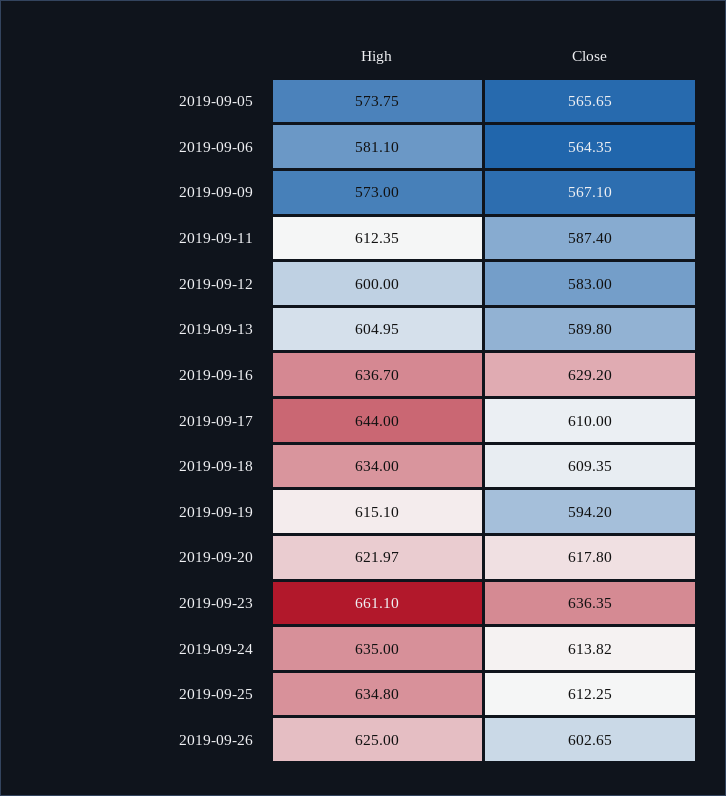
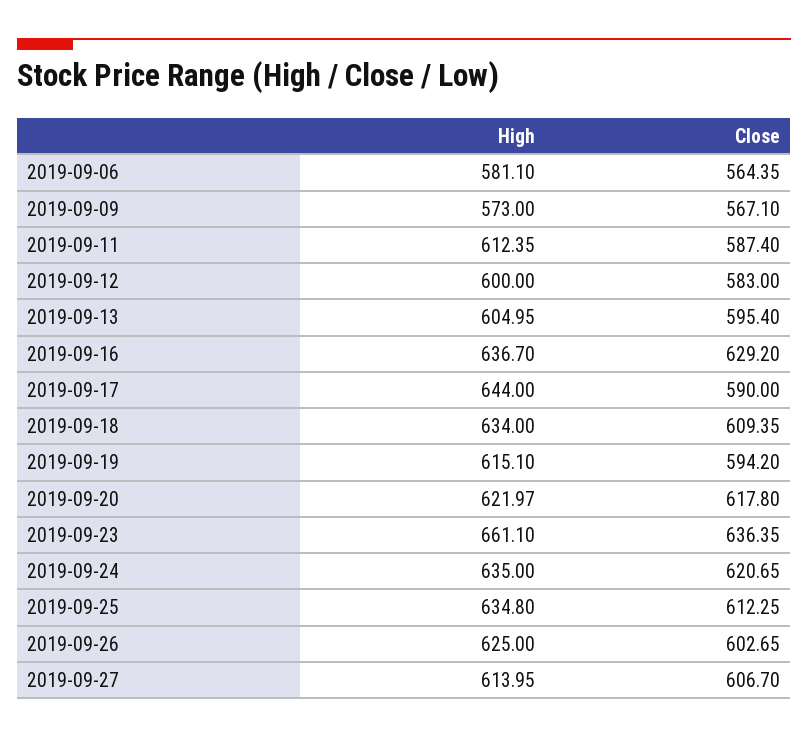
High, 2019-09-05: 573.75 -> none
Close, 2019-09-05: 565.65 -> none
Close, 2019-09-13: 589.8 -> 595.4
Close, 2019-09-17: 610 -> 590
Close, 2019-09-24: 613.82 -> 620.65
High, 2019-09-27: none -> 613.95
Close, 2019-09-27: none -> 606.7

